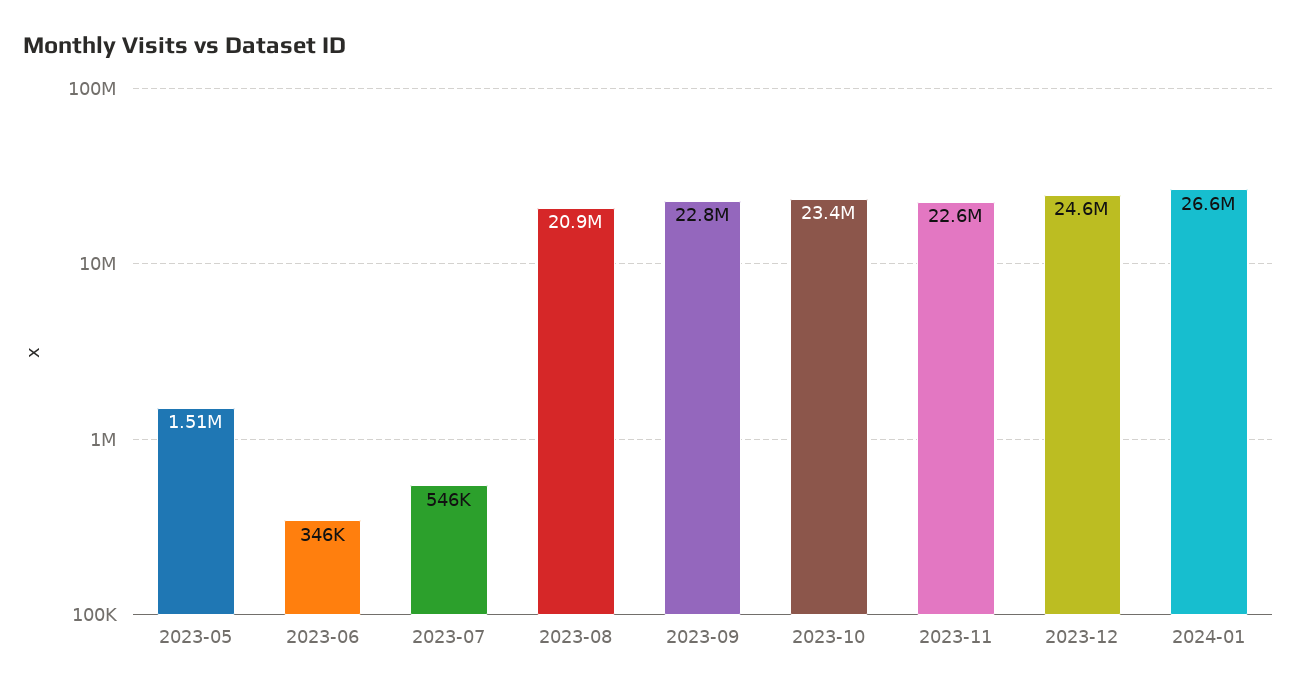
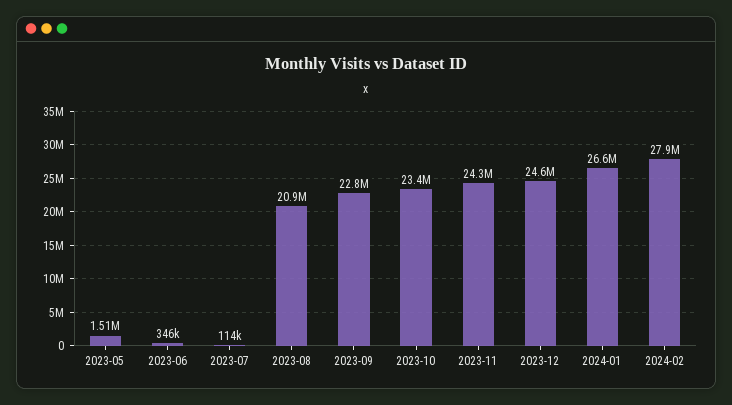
2023-07: 546000 -> 114000
2023-11: 22600000 -> 24300000
2024-02: none -> 27900000

